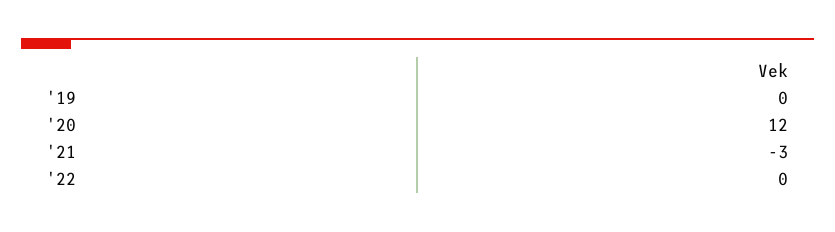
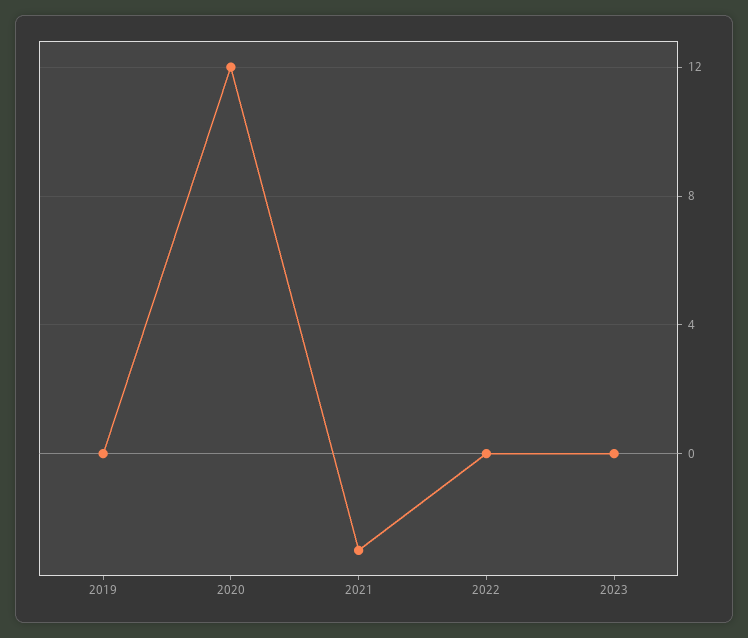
2023: none -> 0

